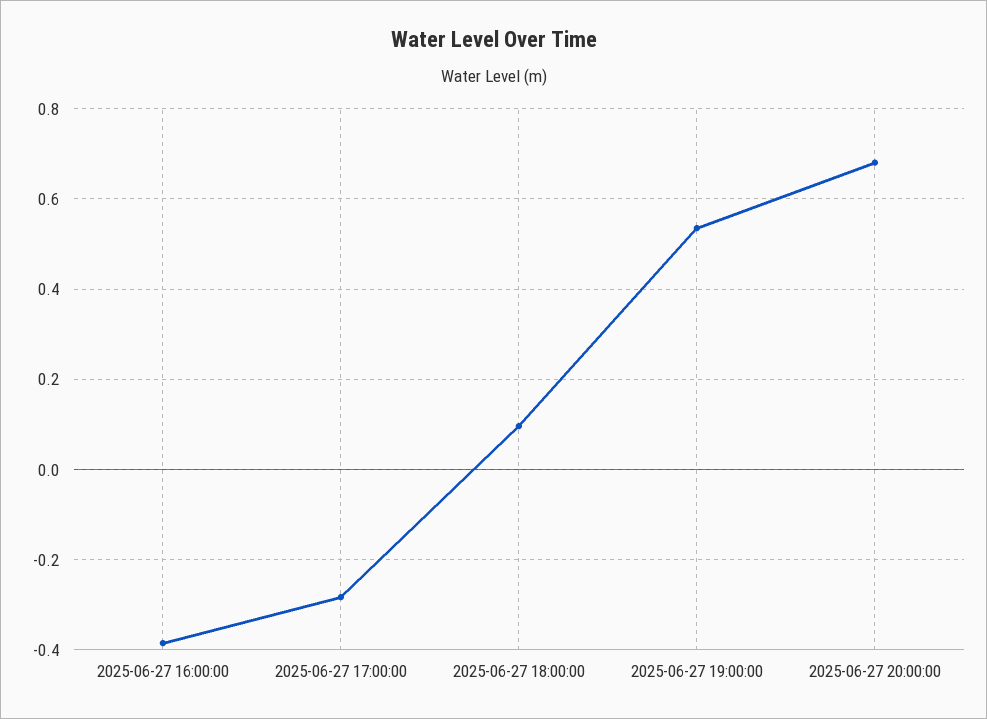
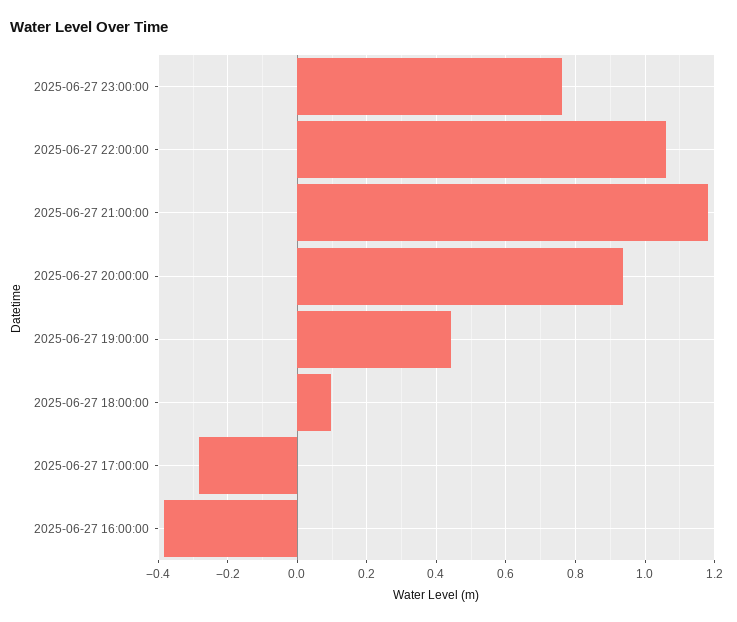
2025-06-27 19:00:00: 0.54 -> 0.44
2025-06-27 20:00:00: 0.68 -> 0.94
2025-06-27 23:00:00: none -> 0.76
2025-06-27 22:00:00: none -> 1.06
2025-06-27 21:00:00: none -> 1.18

